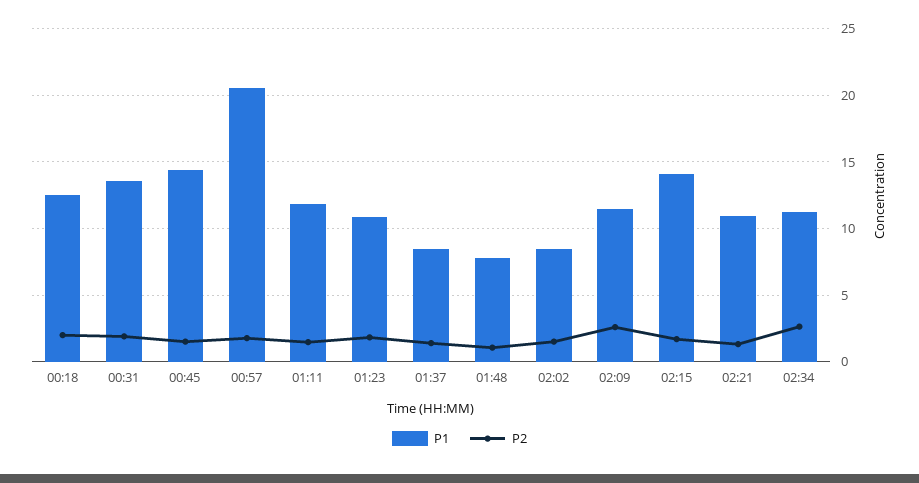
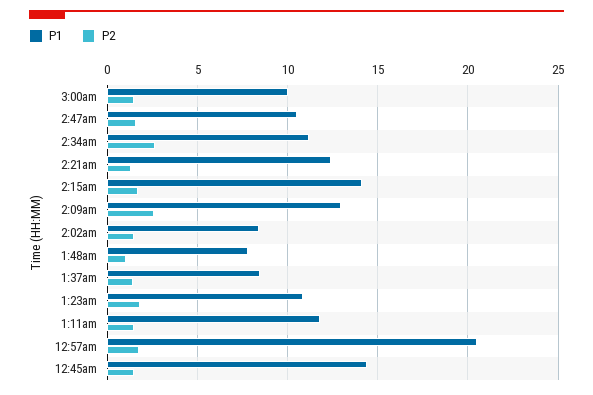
P1, 00:18: 12.5 -> none
P2, 00:18: 2 -> none
P1, 00:31: 13.5 -> none
P2, 00:31: 2 -> none
P1, 02:09: 11.5 -> 13
P1, 02:21: 11 -> 12.5
P1, 3:00am: none -> 10
P2, 3:00am: none -> 1.5
P1, 2:47am: none -> 10.5
P2, 2:47am: none -> 1.5

